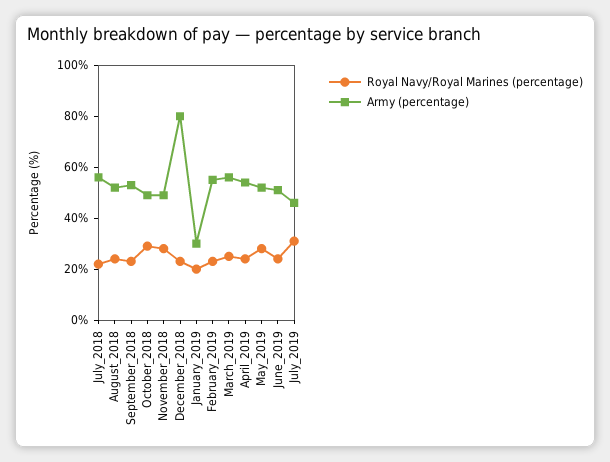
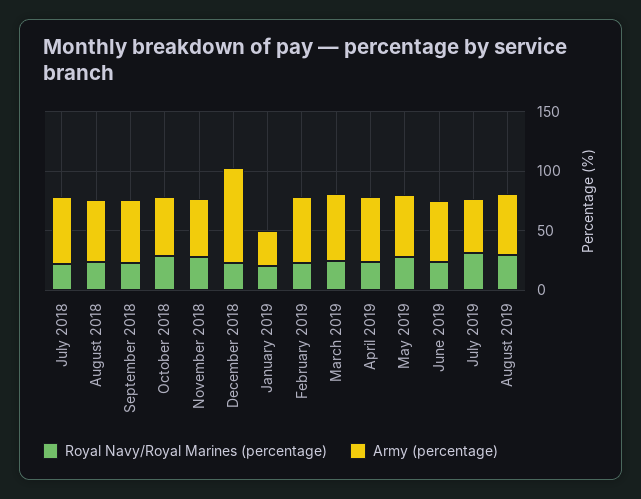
Royal Navy/Royal Marines (percentage), August 2019: none -> 30
Army (percentage), August 2019: none -> 50

